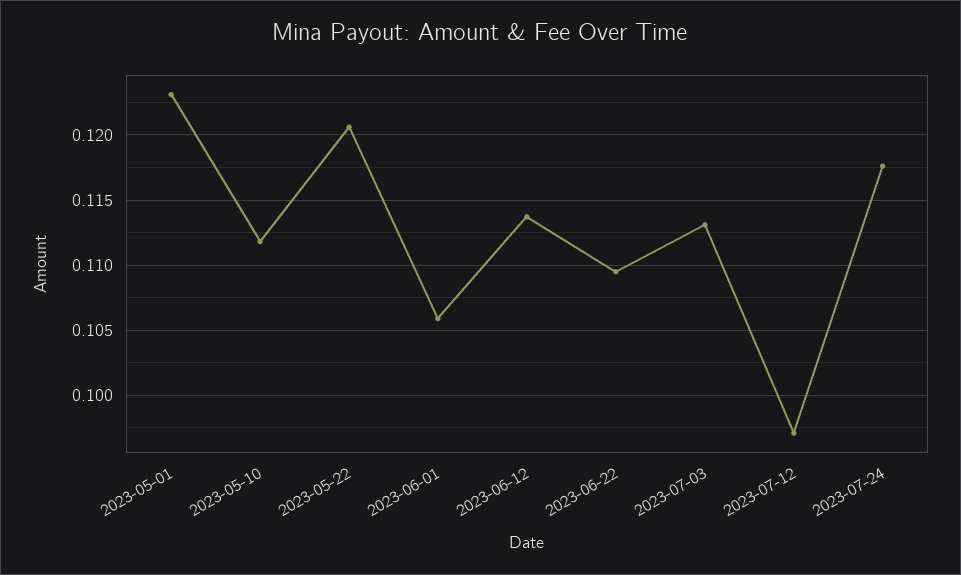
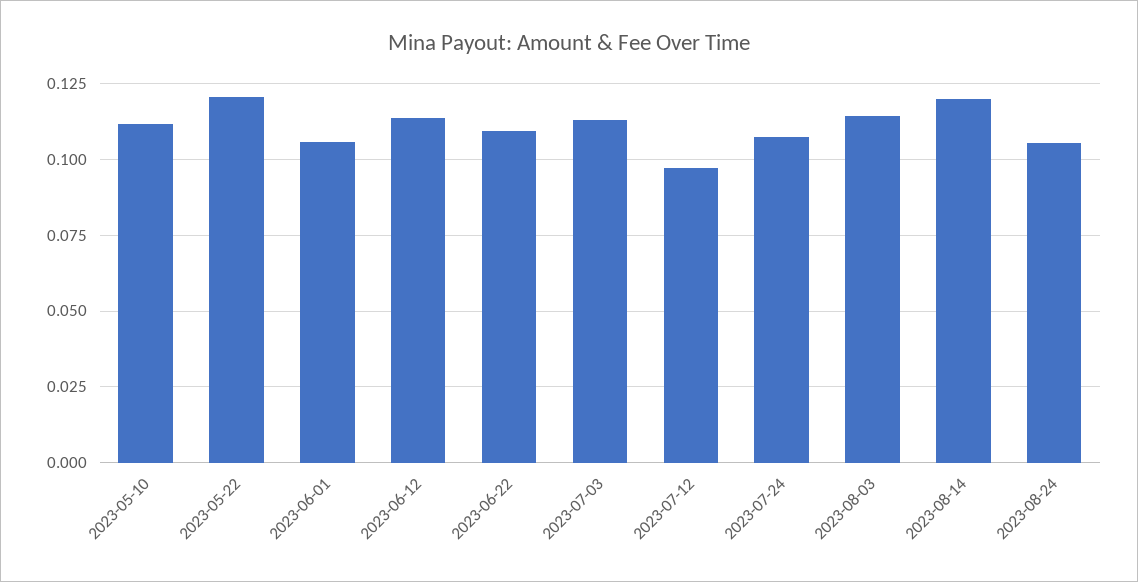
2023-05-01: 0.123 -> none
2023-07-24: 0.1175 -> 0.1075
2023-08-03: none -> 0.115
2023-08-14: none -> 0.12
2023-08-24: none -> 0.105

